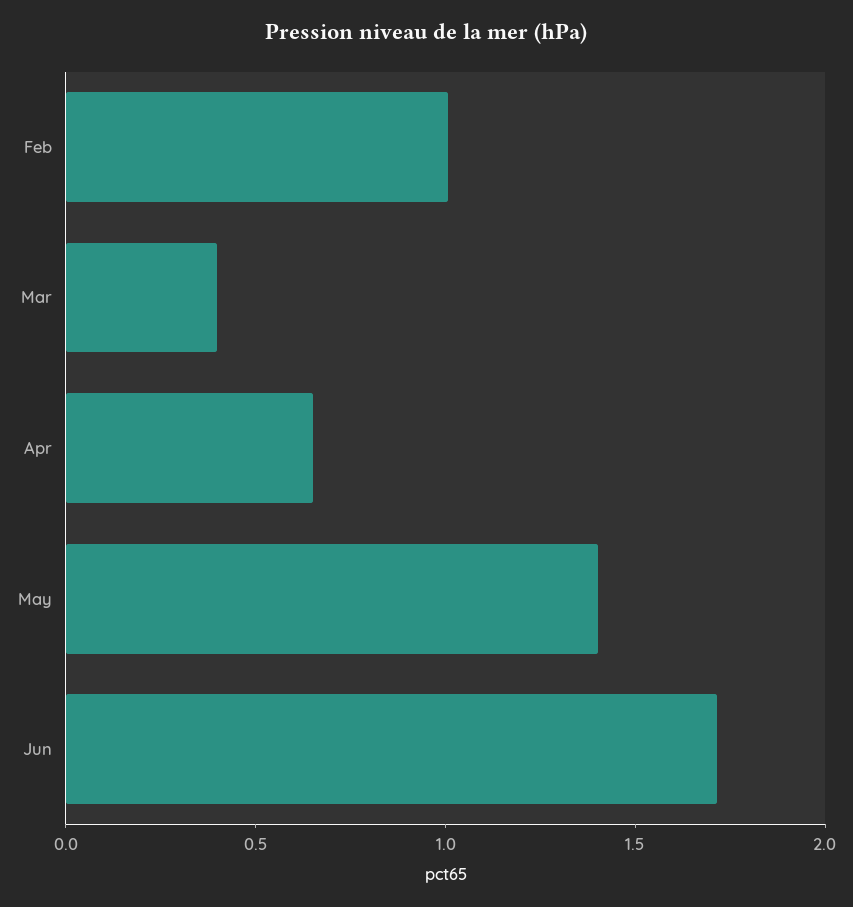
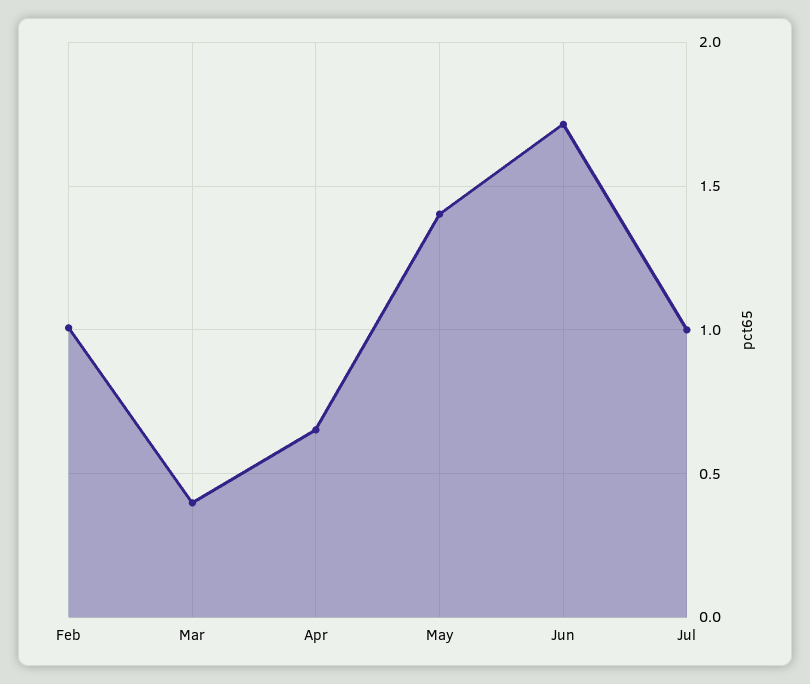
Jul: none -> 1

